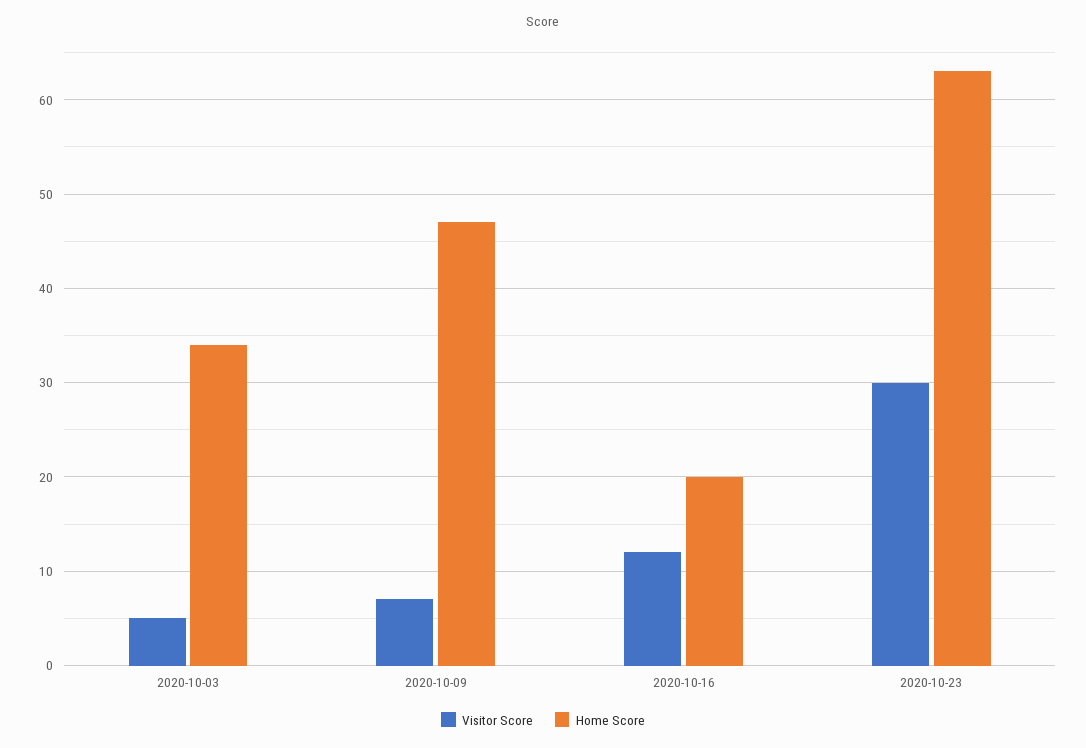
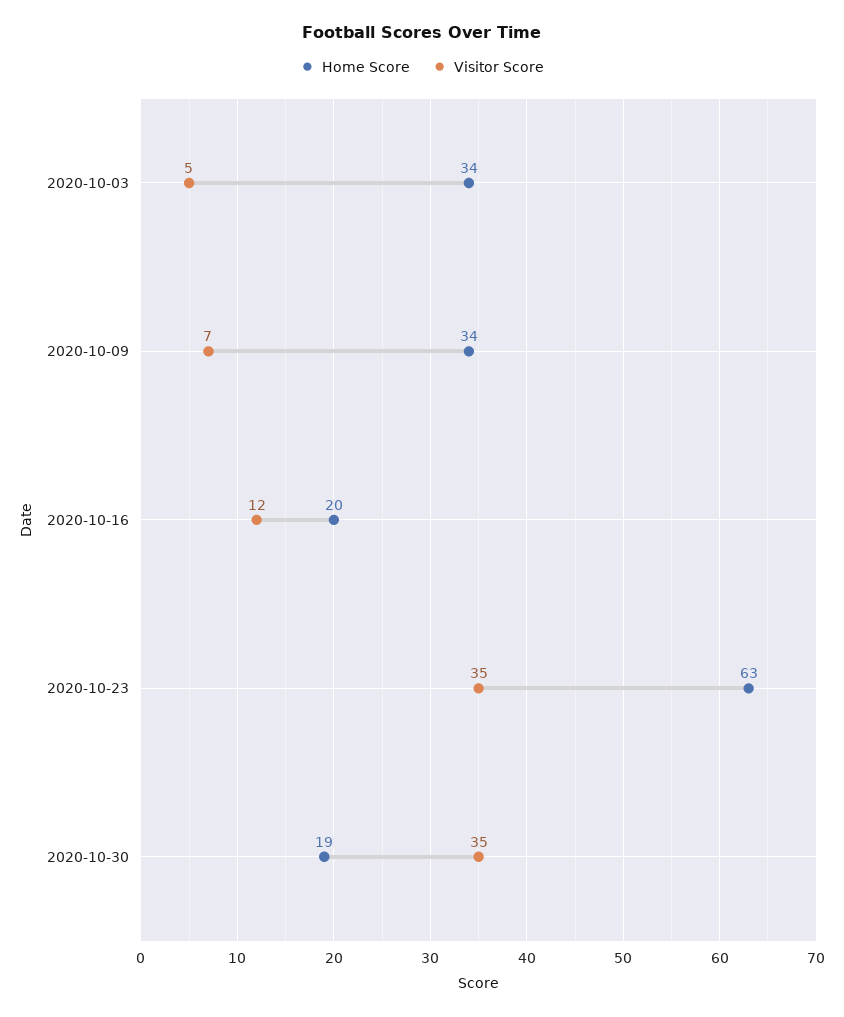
Home Score, 2020-10-09: 47 -> 34
Visitor Score, 2020-10-23: 30 -> 35
Home Score, 2020-10-30: none -> 19
Visitor Score, 2020-10-30: none -> 35

